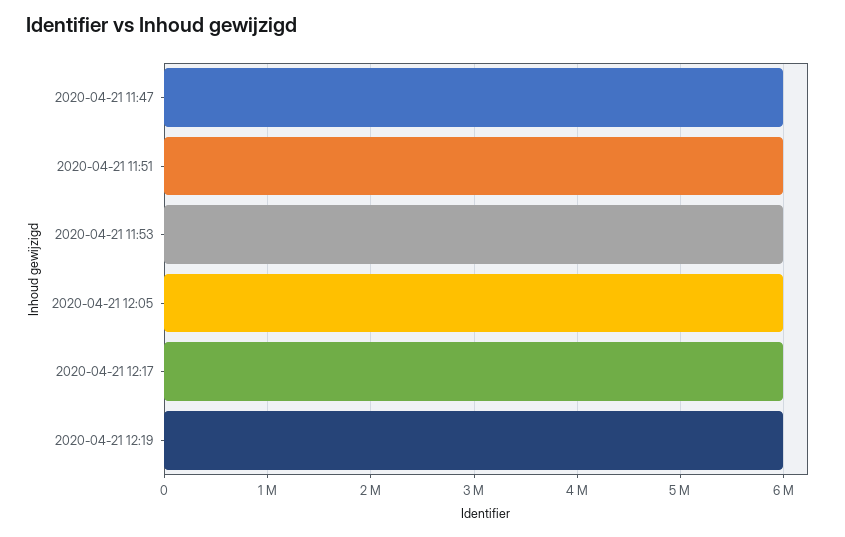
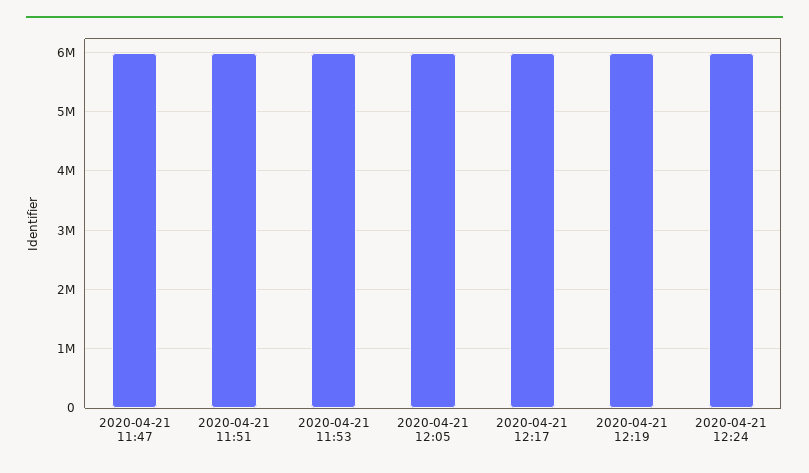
2020-04-21 12:24: none -> 6000000

